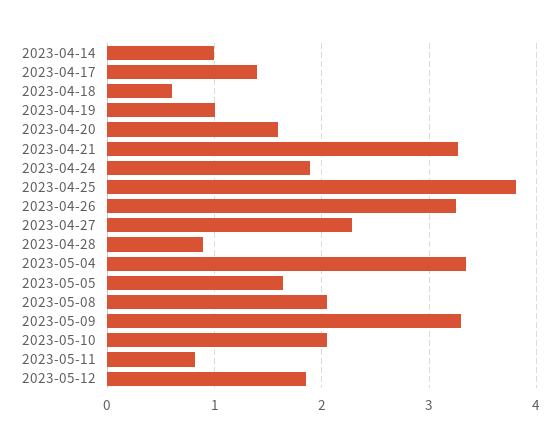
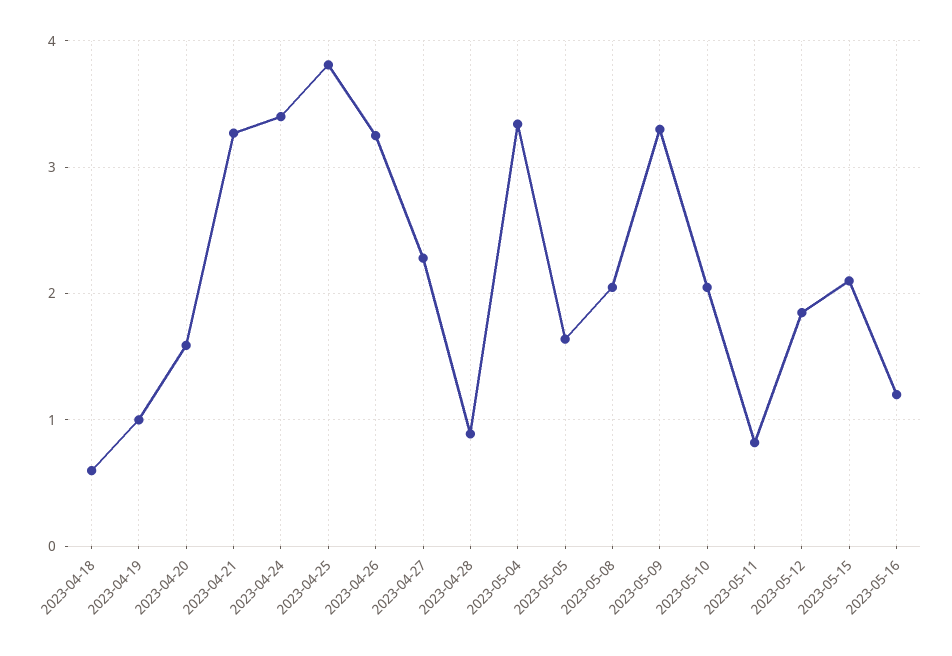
2023-04-14: 1 -> none
2023-04-17: 1.4 -> none
2023-04-24: 1.9 -> 3.4
2023-05-15: none -> 2.1
2023-05-16: none -> 1.2

